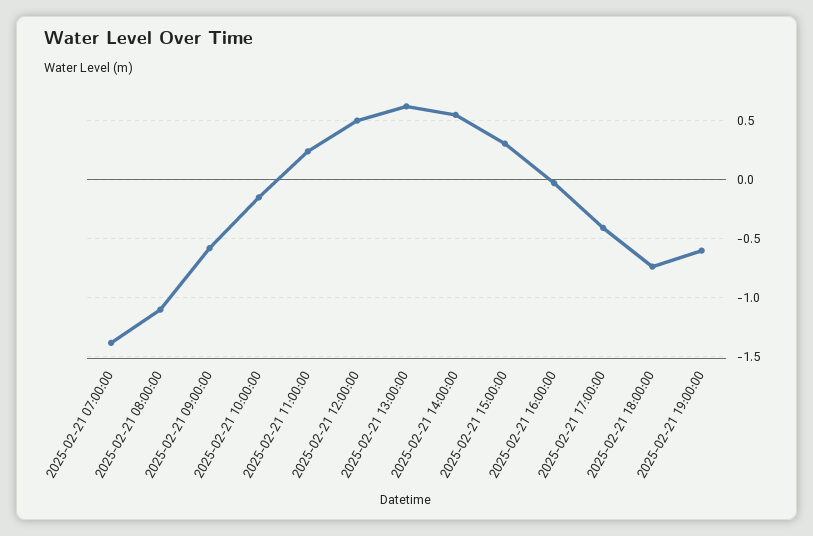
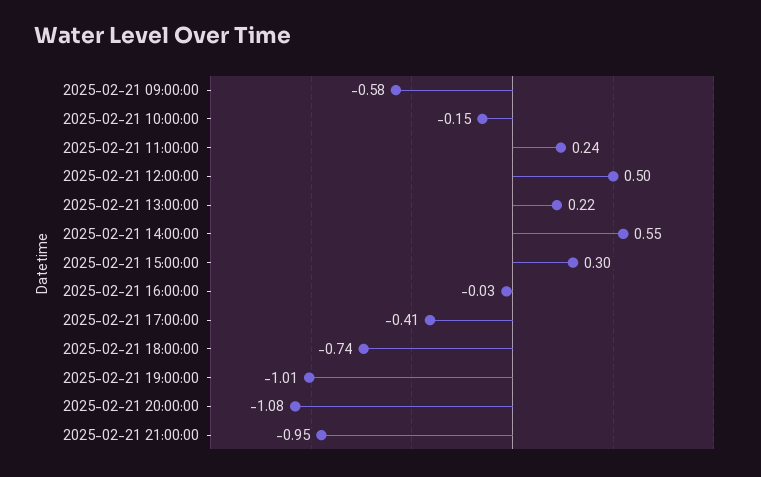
2025-02-21 07:00:00: -1.4 -> none
2025-02-21 08:00:00: -1.1 -> none
2025-02-21 13:00:00: 0.6 -> 0.22
2025-02-21 19:00:00: -0.6 -> -1.01
2025-02-21 20:00:00: none -> -1.08
2025-02-21 21:00:00: none -> -0.95

